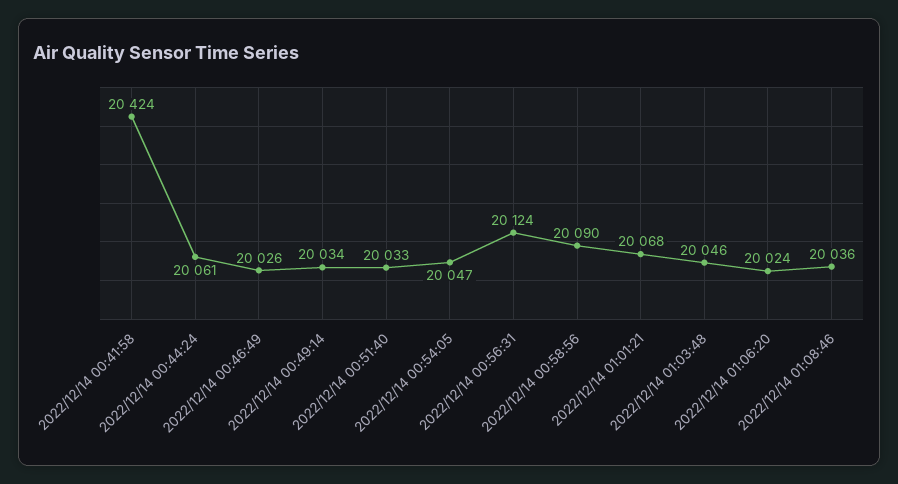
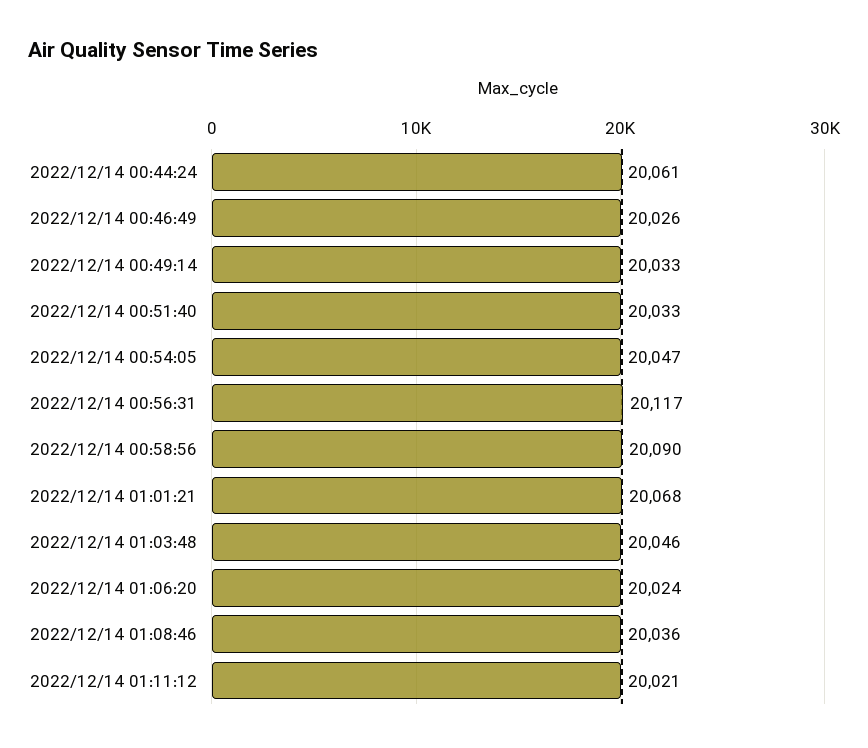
2022/12/14 00:41:58: 20424 -> none
2022/12/14 00:49:14: 20034 -> 20033
2022/12/14 00:56:31: 20124 -> 20117
2022/12/14 01:11:12: none -> 20021

